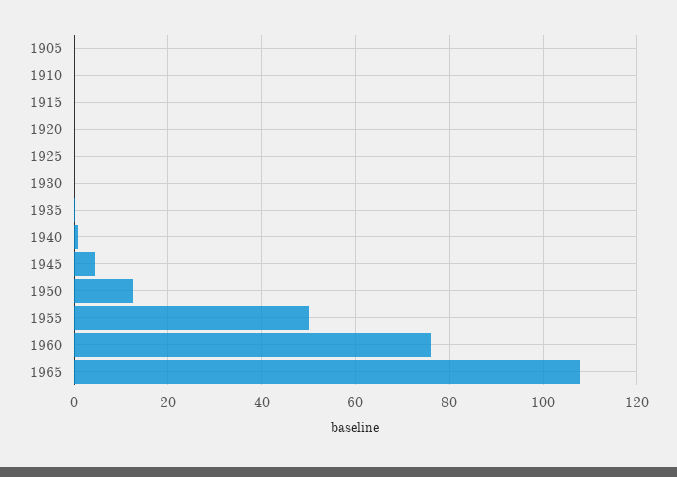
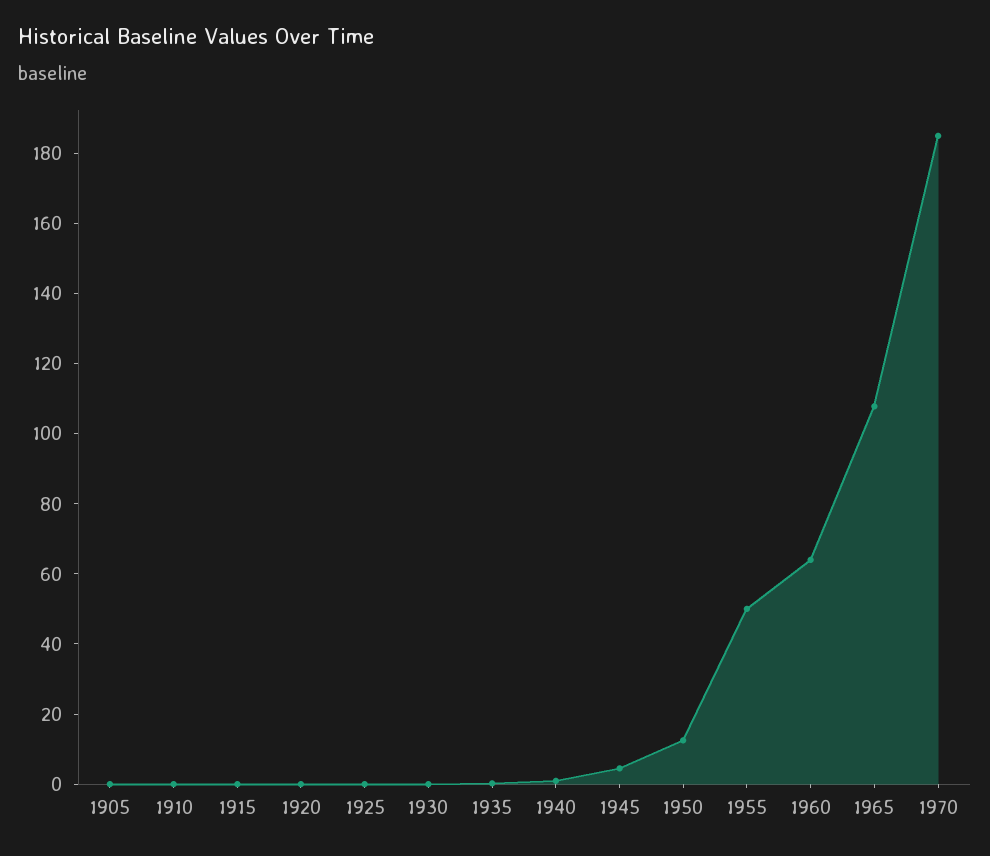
1960: 76 -> 65
1970: none -> 185

